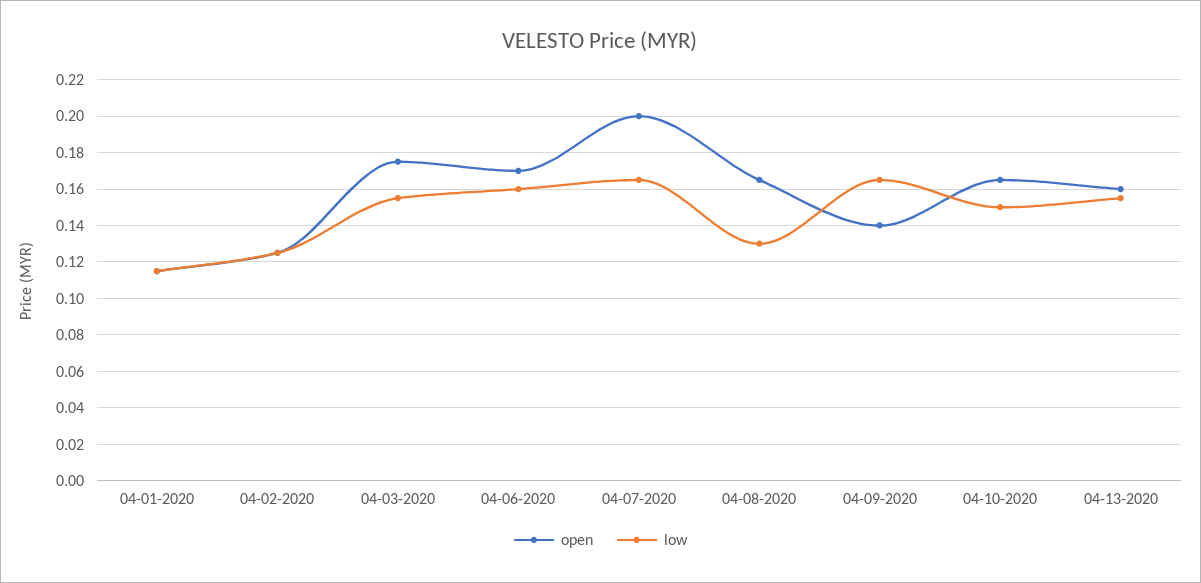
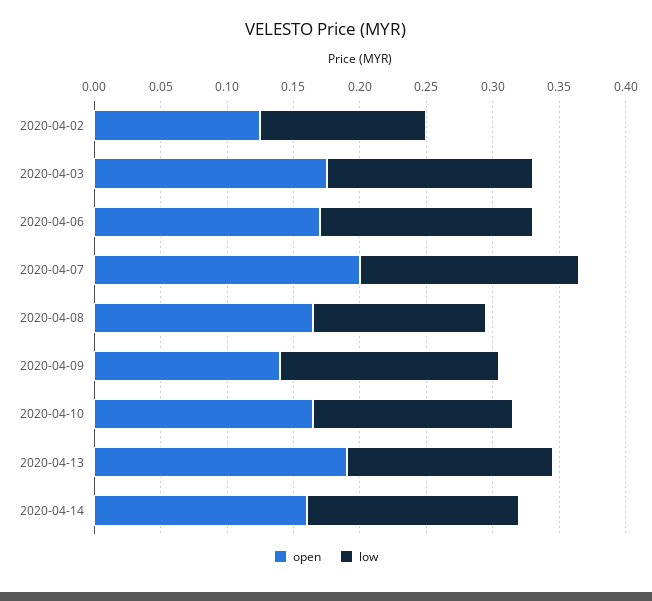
open, 04-01-2020: 0.115 -> none
low, 04-01-2020: 0.115 -> none
open, 04-13-2020: 0.16 -> 0.19
open, 2020-04-14: none -> 0.16
low, 2020-04-14: none -> 0.16

